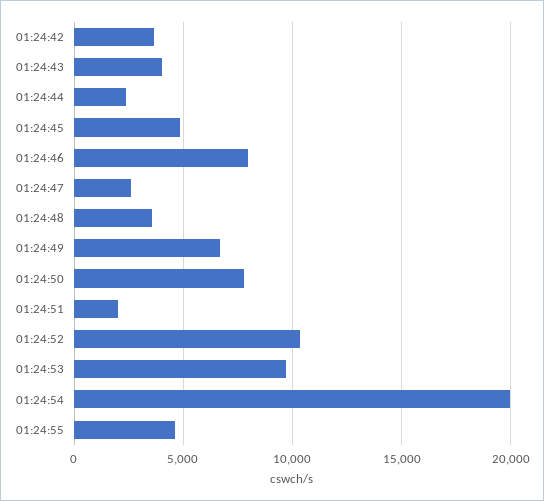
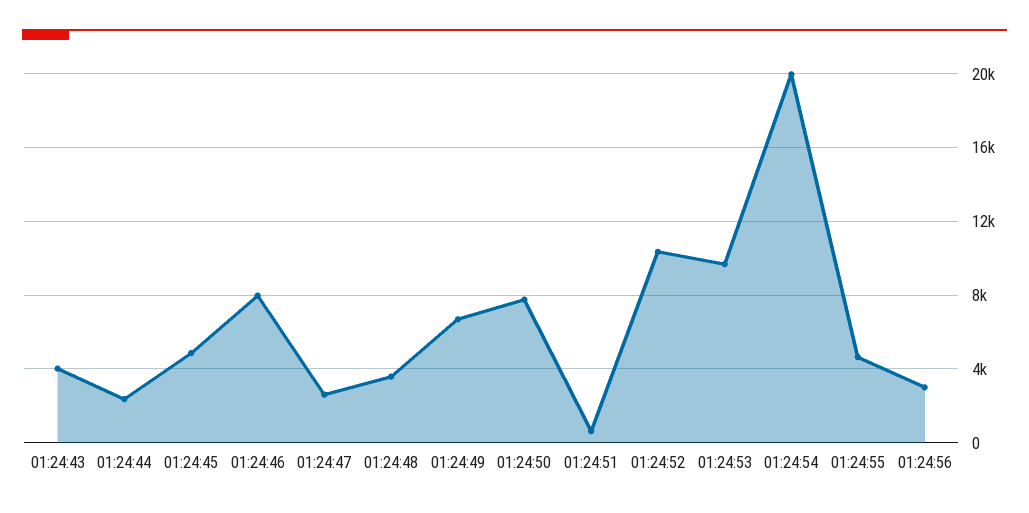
01:24:42: 3500 -> none
01:24:51: 2000 -> 500
01:24:56: none -> 3000

